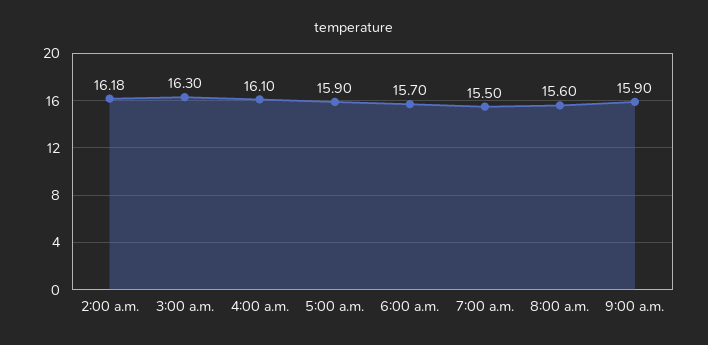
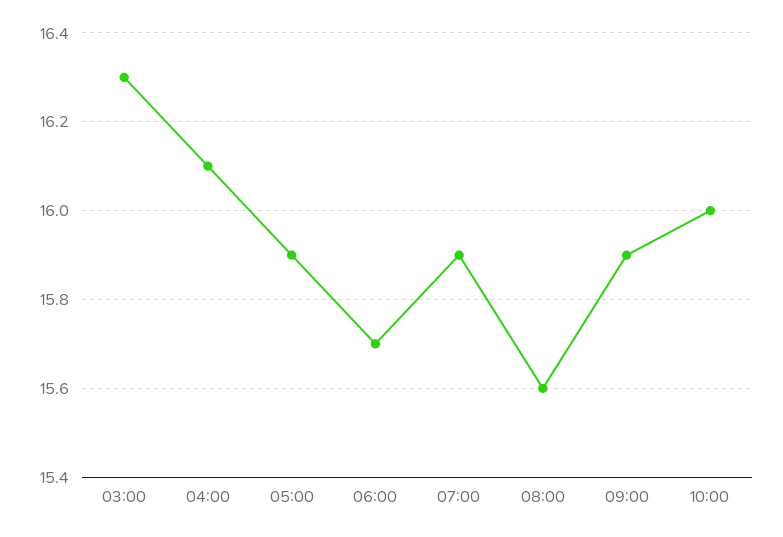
2:00 a.m.: 16.18 -> none
7:00 a.m.: 15.5 -> 15.9
10:00: none -> 16

